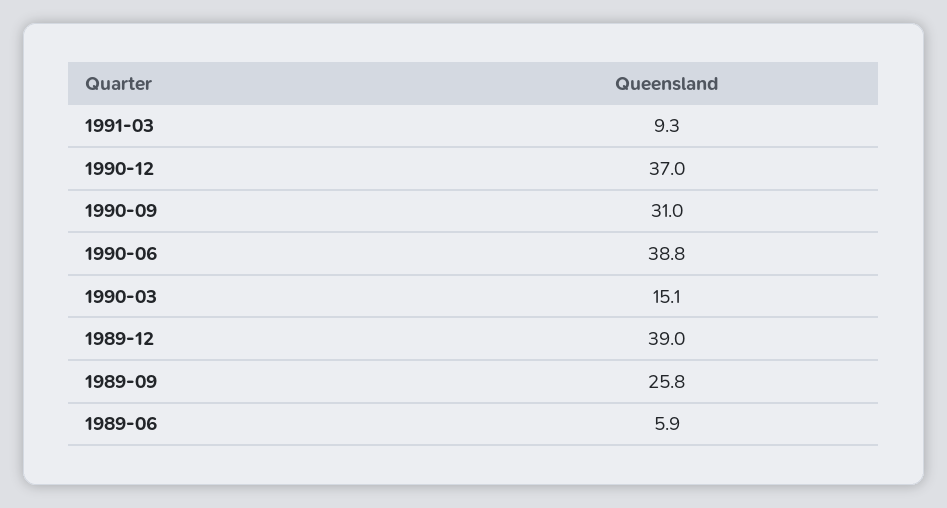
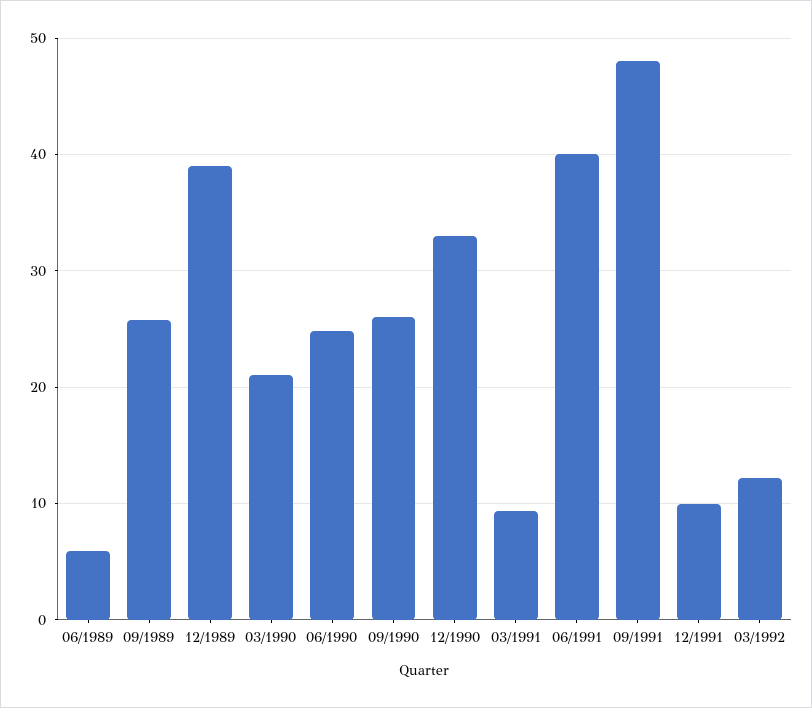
1990-12: 37 -> 33
1990-09: 31 -> 26
1990-06: 38.8 -> 25
1990-03: 15.1 -> 21
06/1991: none -> 40
09/1991: none -> 48
12/1991: none -> 10
03/1992: none -> 12

